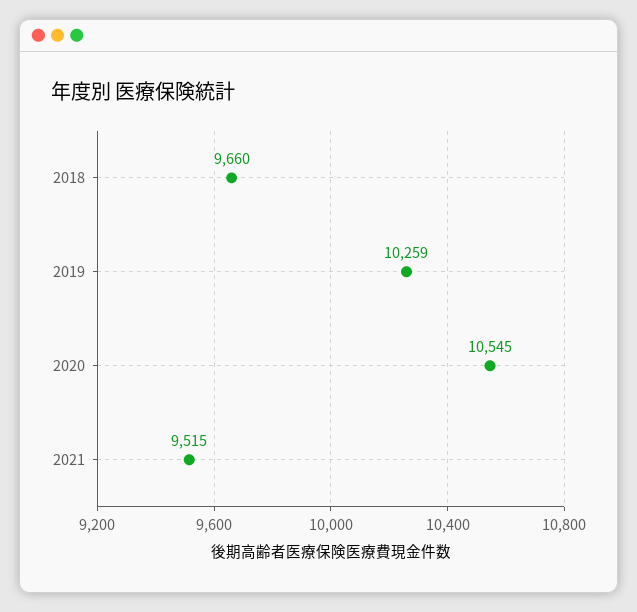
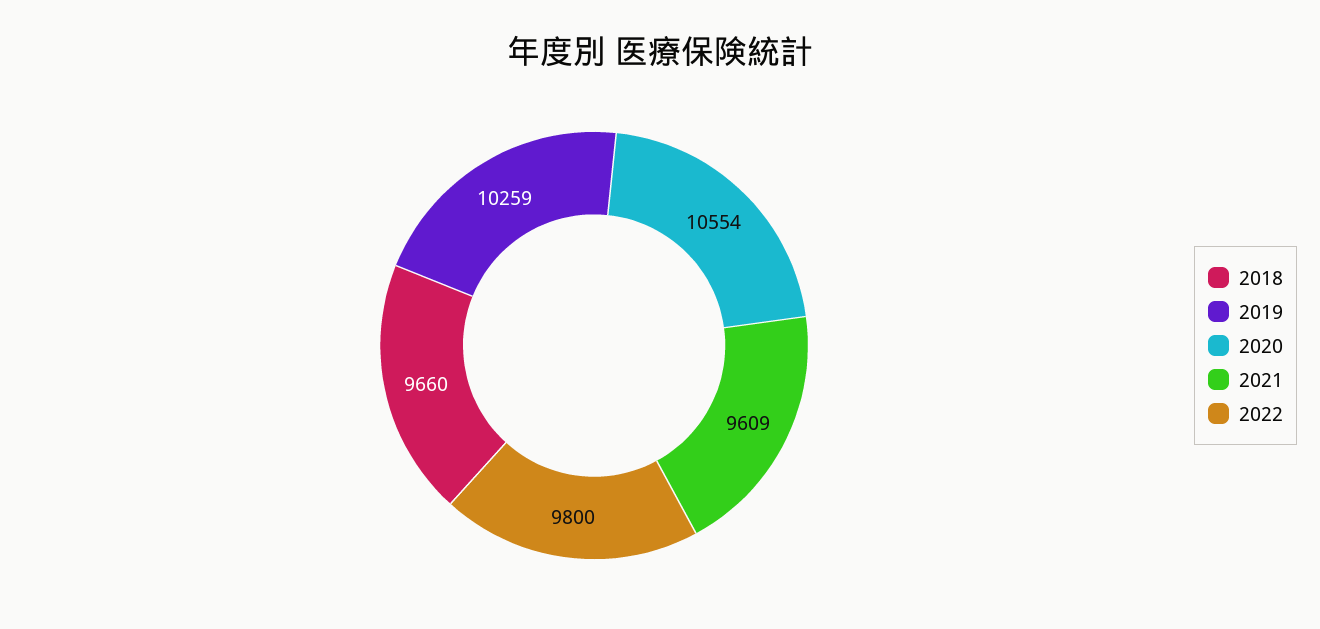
2020: 10545 -> 10554
2021: 9515 -> 9609
2022: none -> 9800

